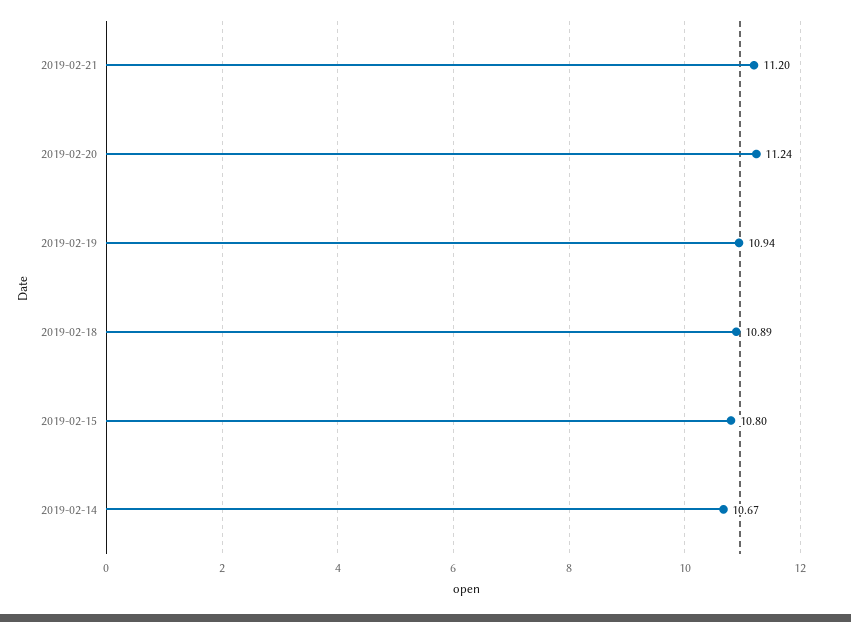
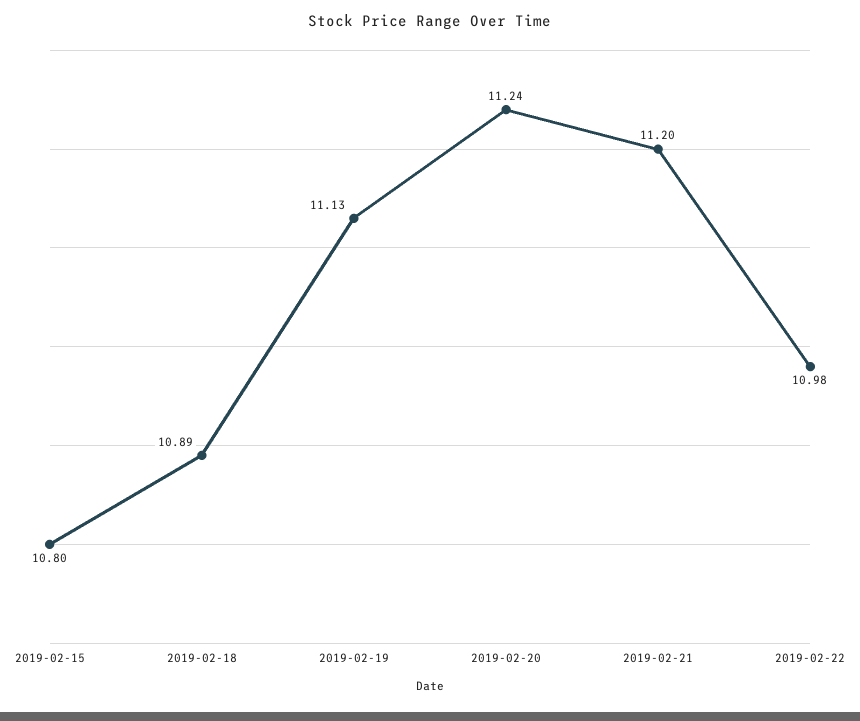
2019-02-19: 10.94 -> 11.13
2019-02-14: 10.67 -> none
2019-02-22: none -> 10.98

